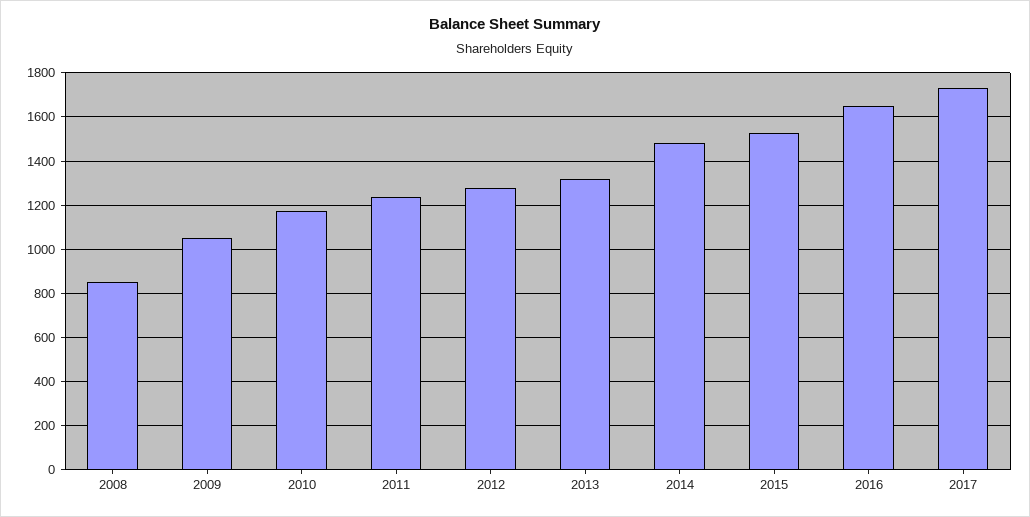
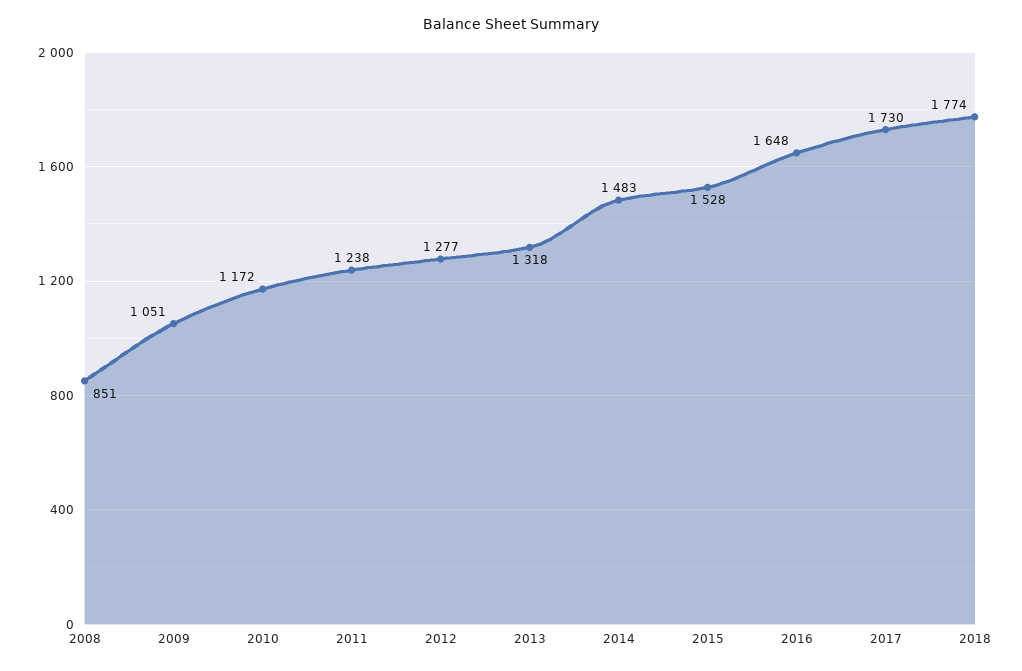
2018: none -> 1774

